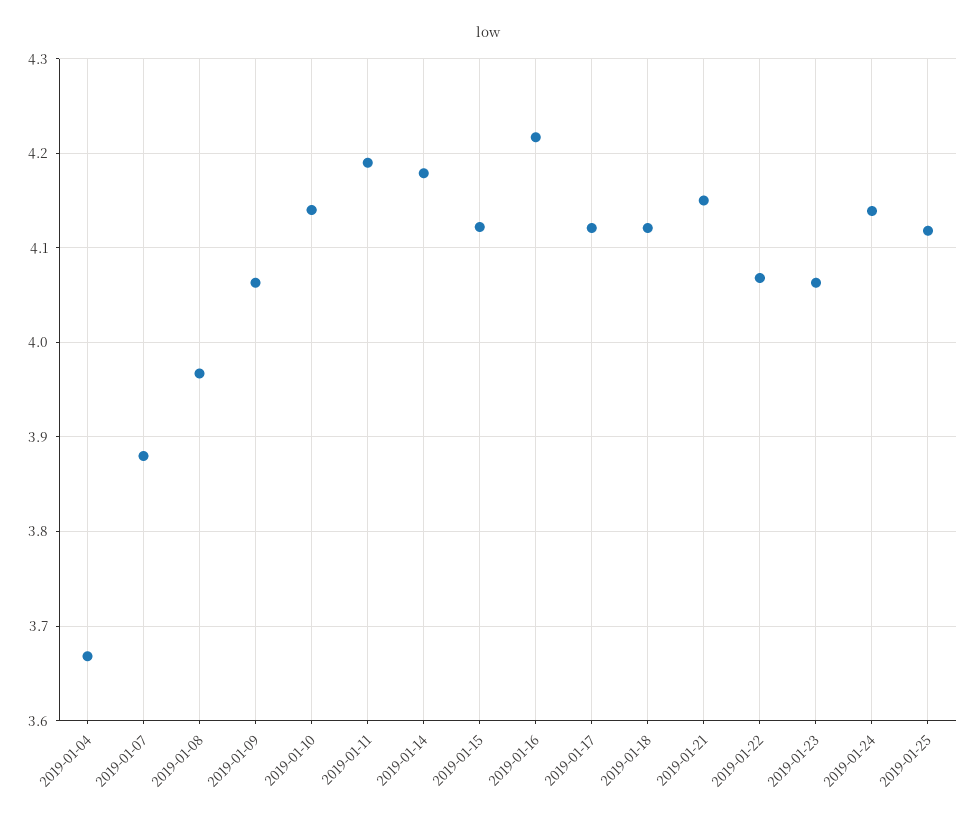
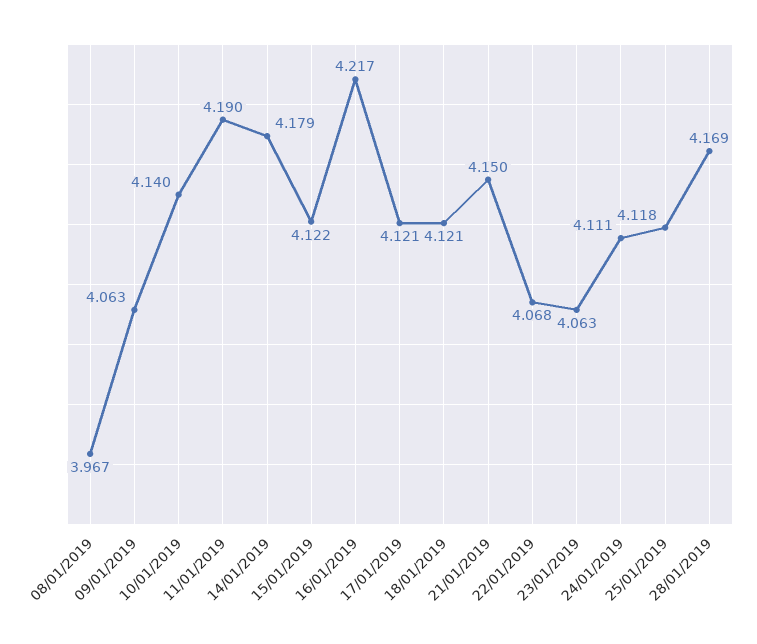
2019-01-04: 3.67 -> none
2019-01-07: 3.88 -> none
2019-01-24: 4.14 -> 4.111
28/01/2019: none -> 4.169

